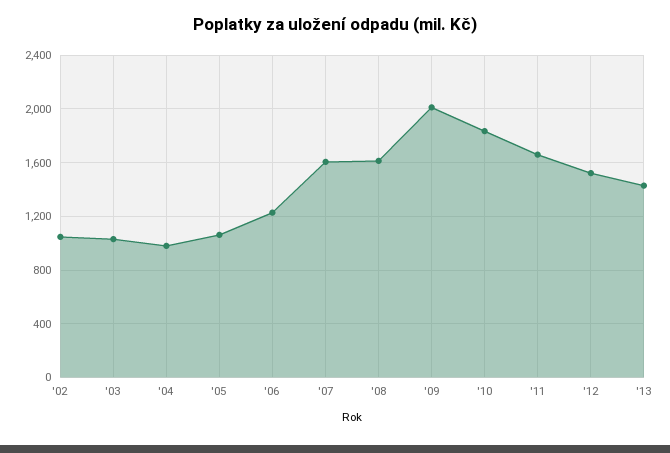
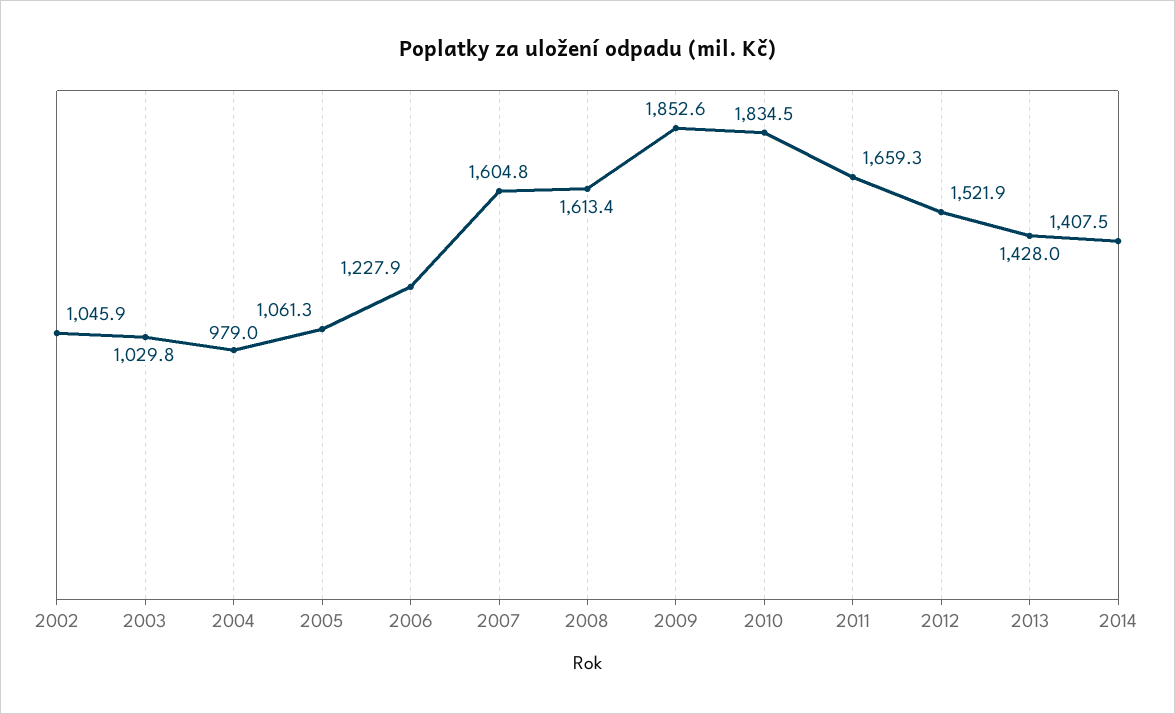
'09: 2000 -> 1852.6
2014: none -> 1407.5

